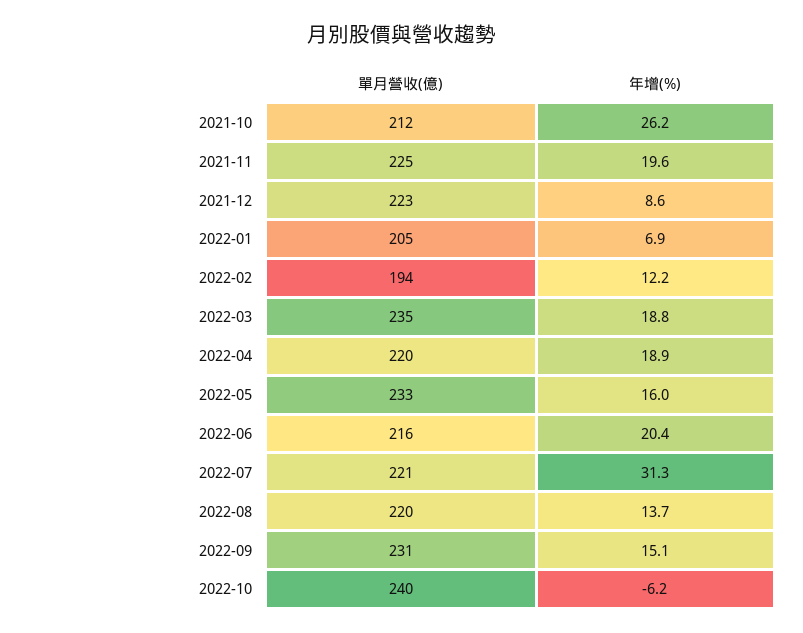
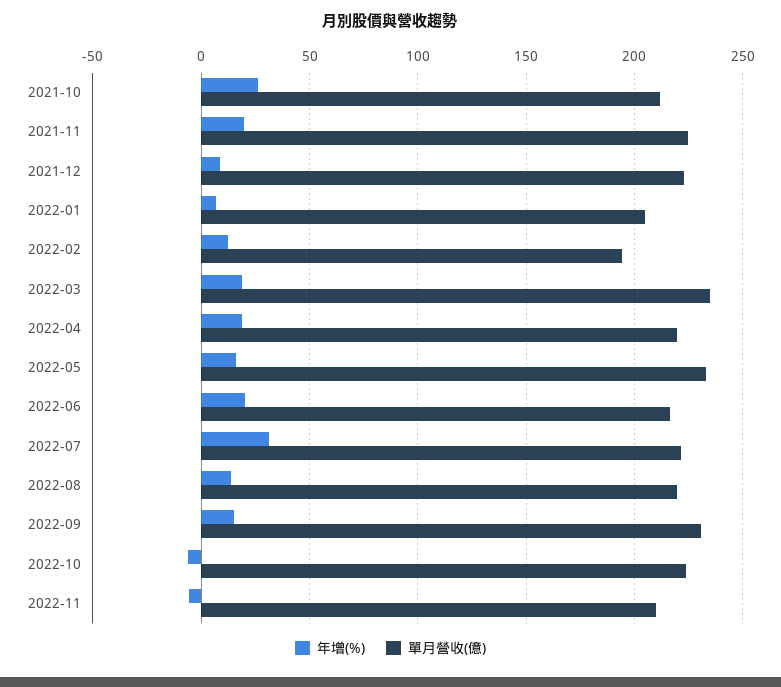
單月營收(億), 2022-10: 240 -> 225
年增(%), 2022-11: none -> -5
單月營收(億), 2022-11: none -> 210

